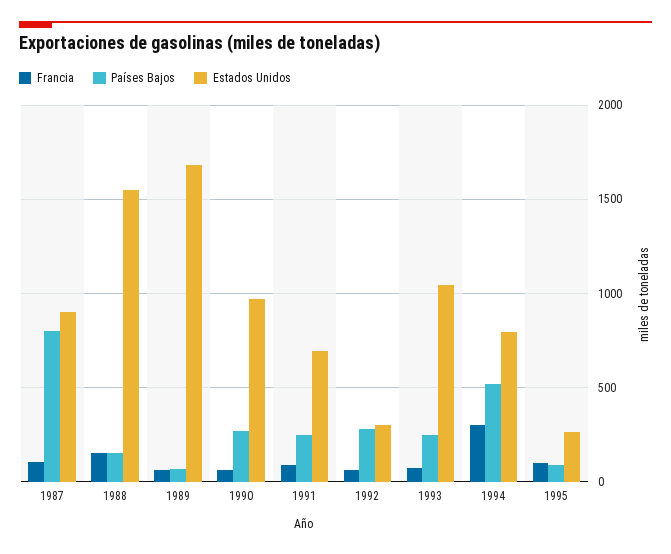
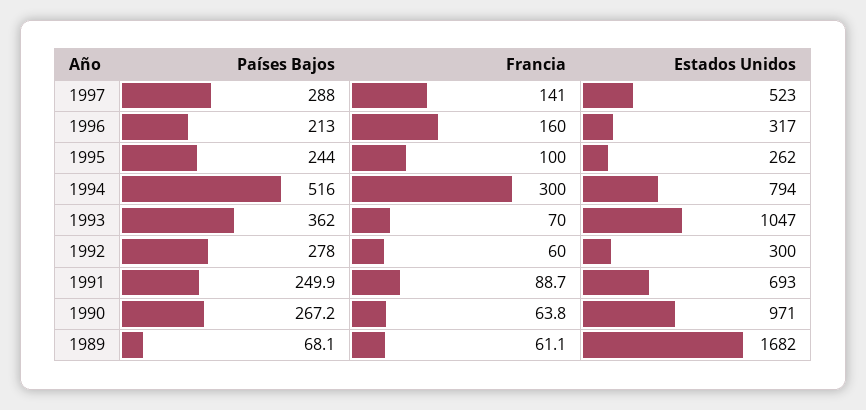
Francia, 1987: 100 -> none
Países Bajos, 1987: 800 -> none
Estados Unidos, 1987: 900 -> none
Francia, 1988: 150 -> none
Países Bajos, 1988: 150 -> none
Estados Unidos, 1988: 1550 -> none
Países Bajos, 1993: 250 -> 362
Países Bajos, 1995: 100 -> 244
Países Bajos, 1997: none -> 288
Francia, 1997: none -> 141
Estados Unidos, 1997: none -> 523
Países Bajos, 1996: none -> 213
Francia, 1996: none -> 160
Estados Unidos, 1996: none -> 317

